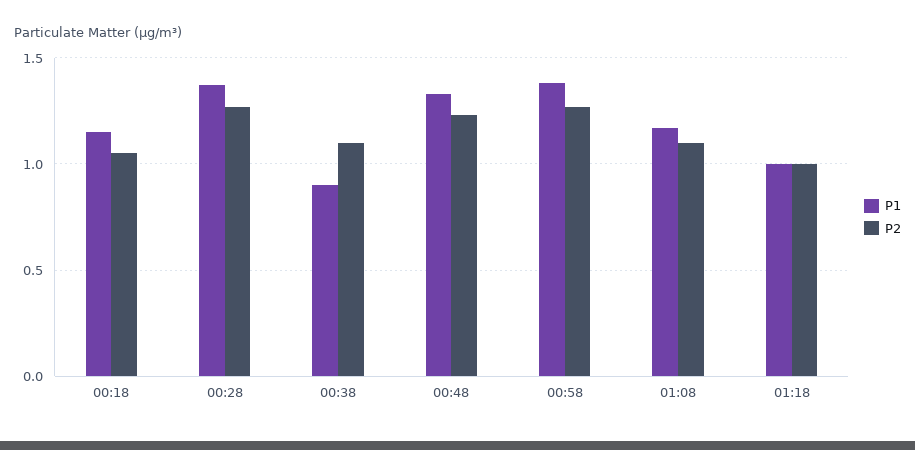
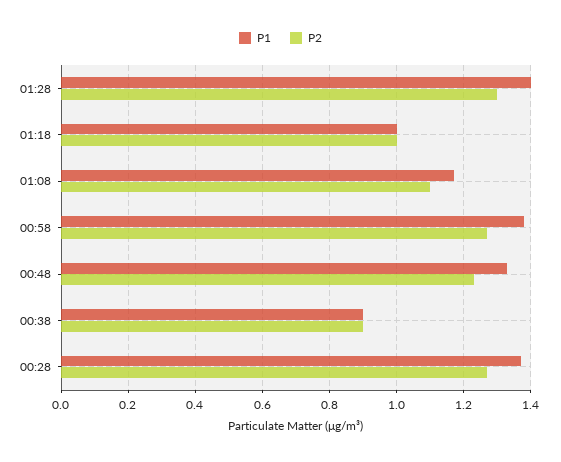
P1, 00:18: 1.15 -> none
P2, 00:18: 1.05 -> none
P2, 00:38: 1.1 -> 0.9
P1, 01:28: none -> 1.4
P2, 01:28: none -> 1.3

